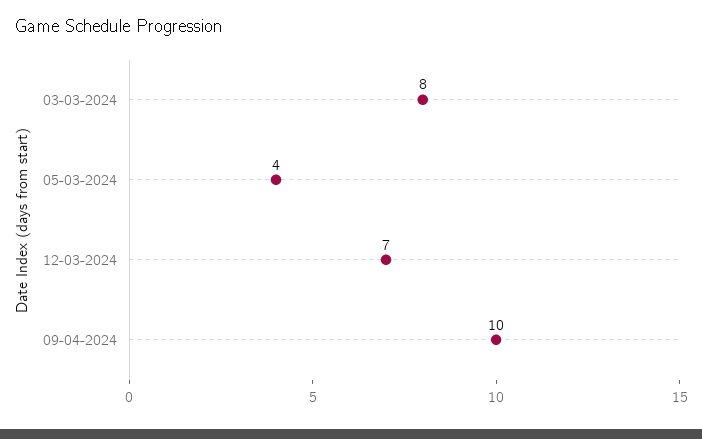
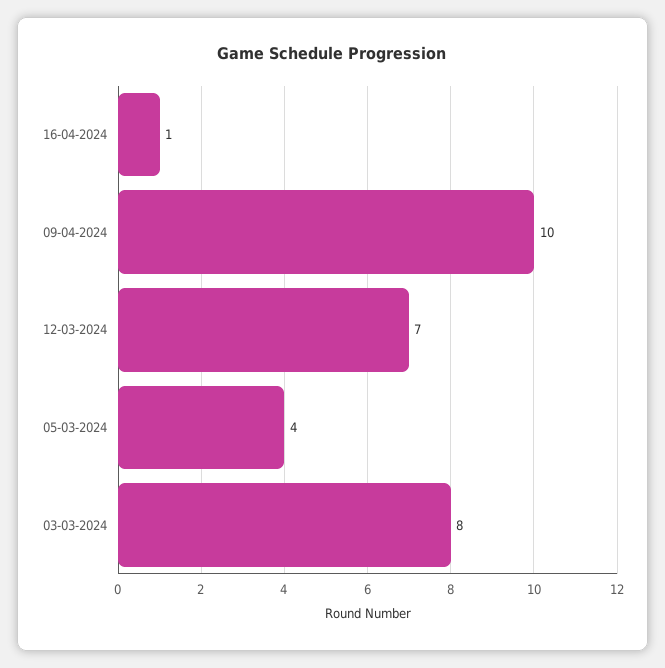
16-04-2024: none -> 1

